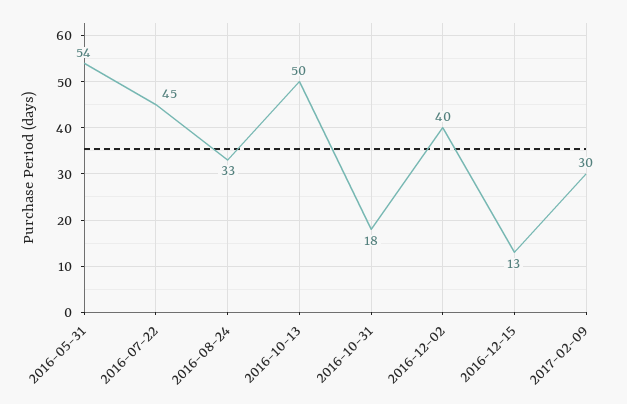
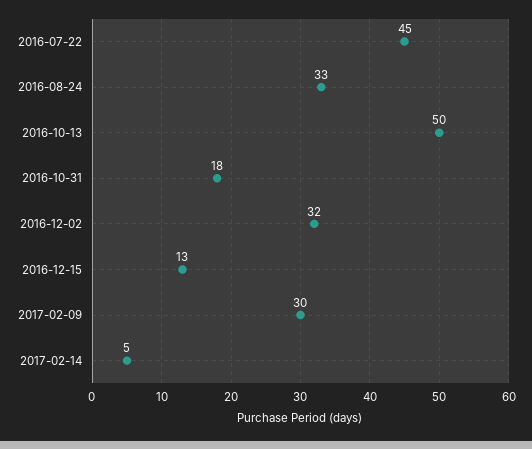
2016-05-31: 54 -> none
2016-12-02: 40 -> 32
2017-02-14: none -> 5

